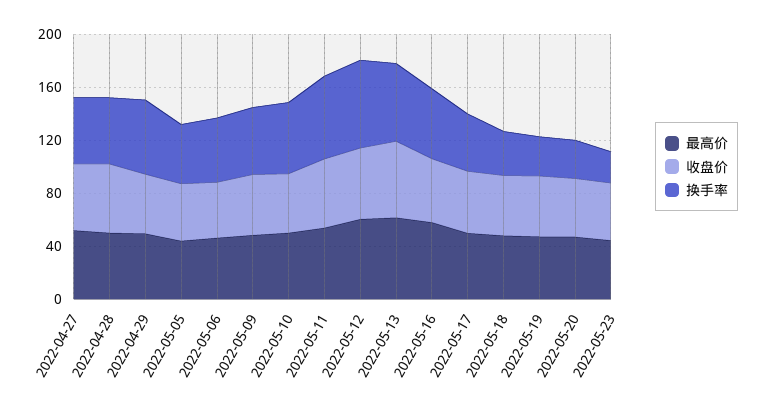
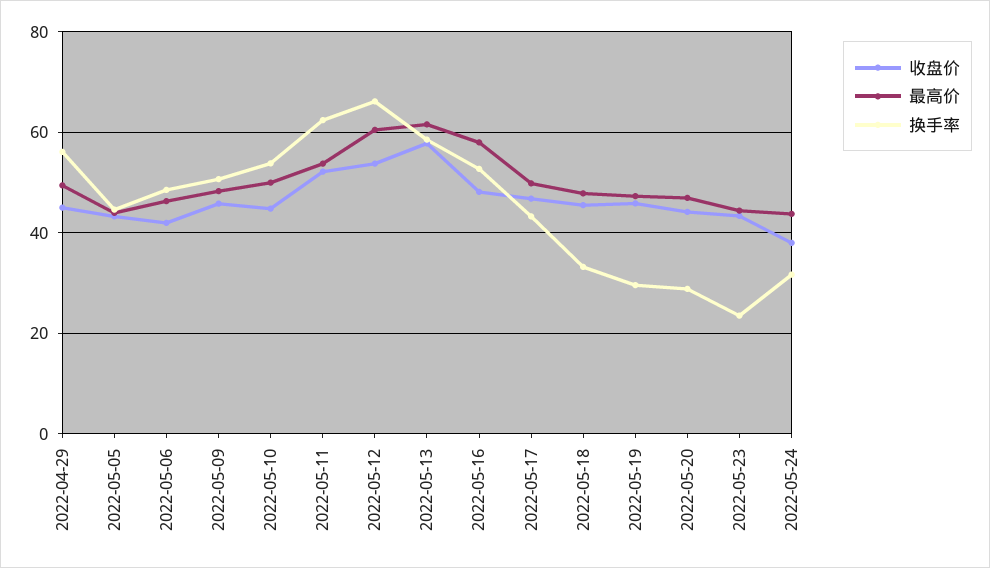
最高价, 2022-04-27: 50 -> none
收盘价, 2022-04-27: 50 -> none
换手率, 2022-04-27: 50 -> none
最高价, 2022-04-28: 50 -> none
收盘价, 2022-04-28: 50 -> none
换手率, 2022-04-28: 50 -> none
收盘价, 2022-05-24: none -> 38
最高价, 2022-05-24: none -> 44
换手率, 2022-05-24: none -> 32

